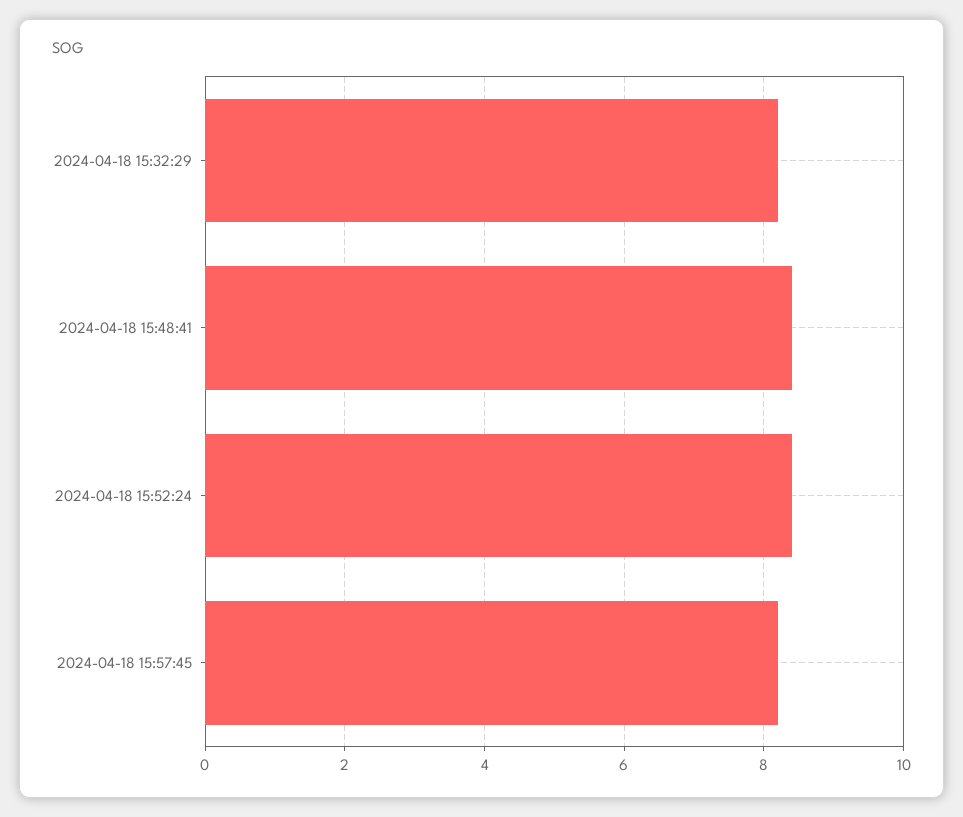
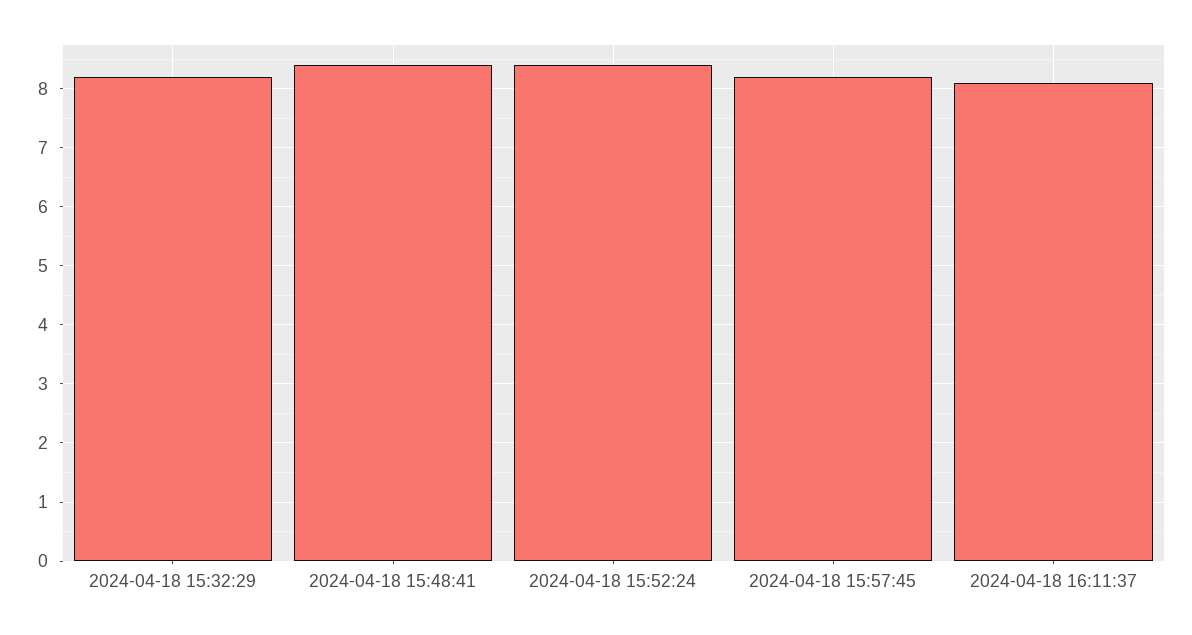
2024-04-18 16:11:37: none -> 8

